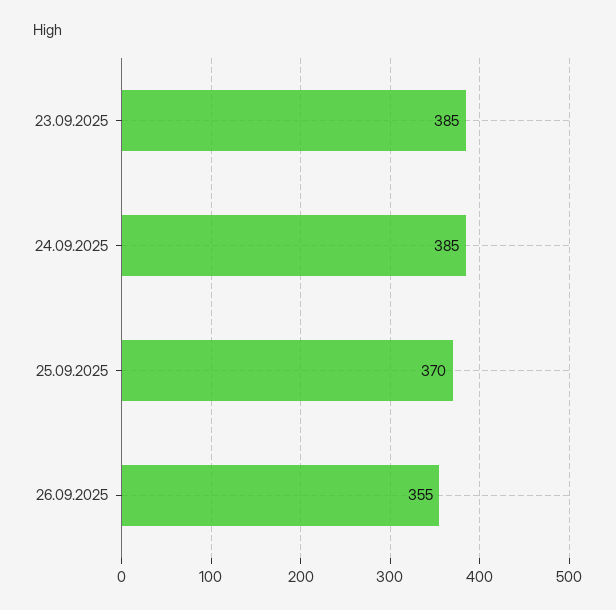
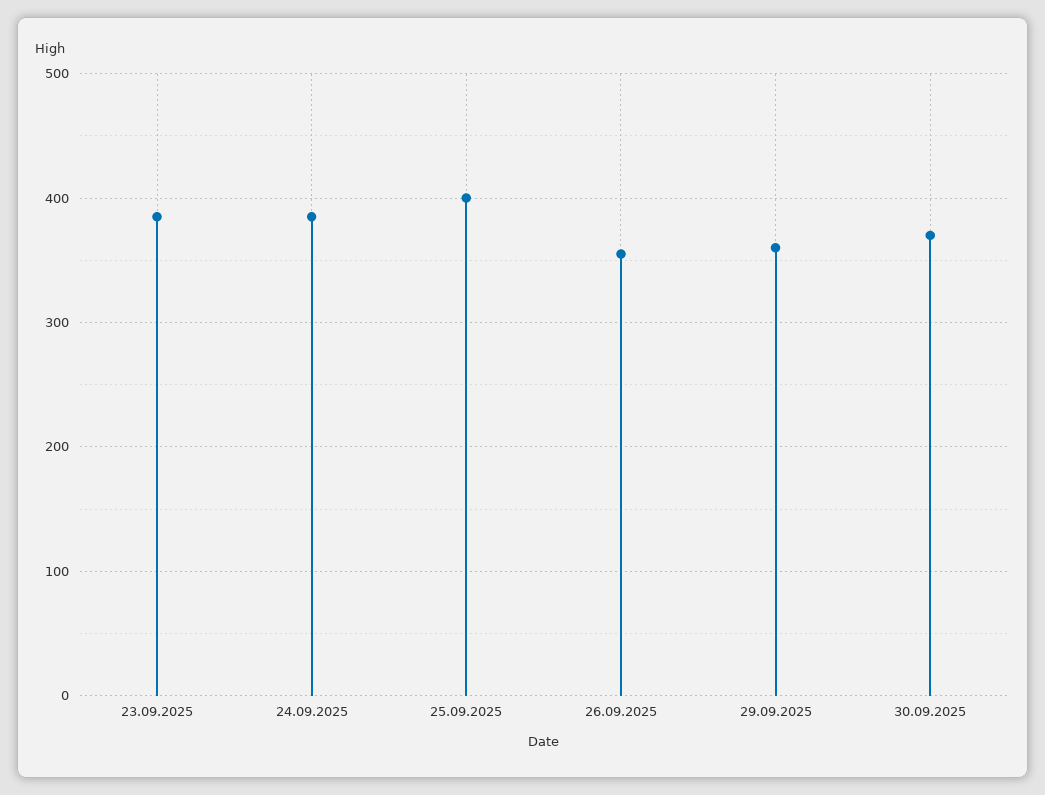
25.09.2025: 370 -> 400
29.09.2025: none -> 360
30.09.2025: none -> 370

